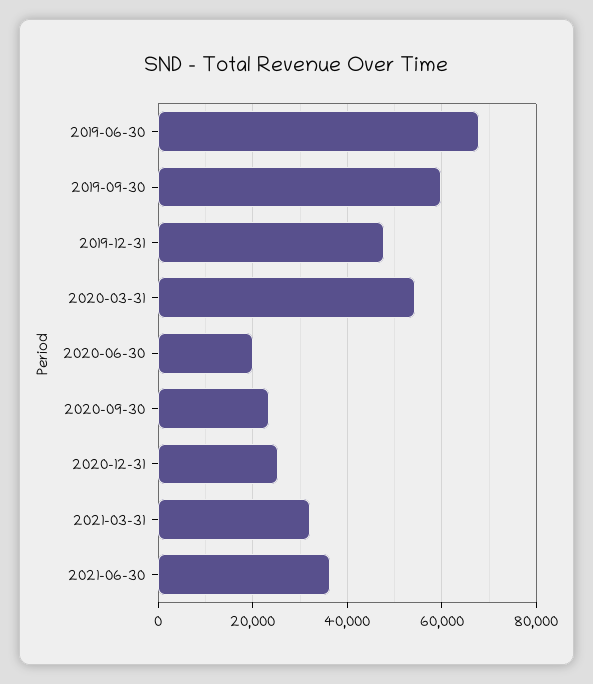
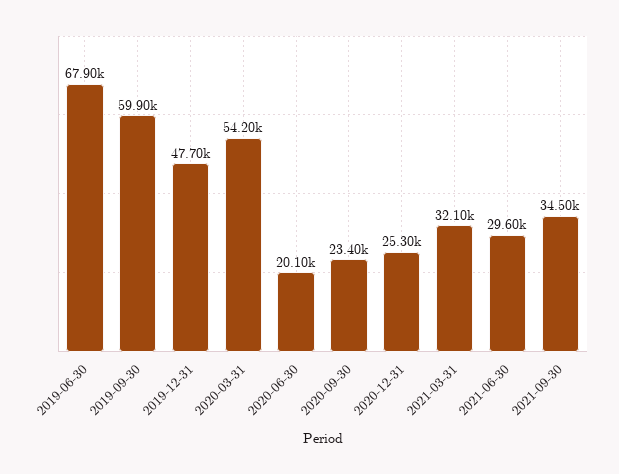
2021-06-30: 36000 -> 29600
2021-09-30: none -> 34500

